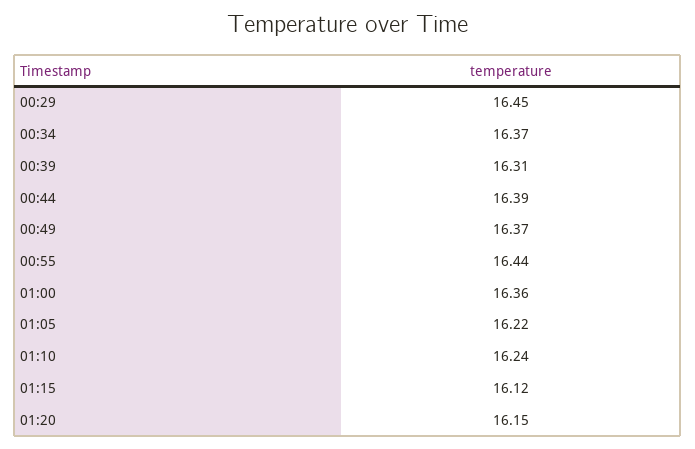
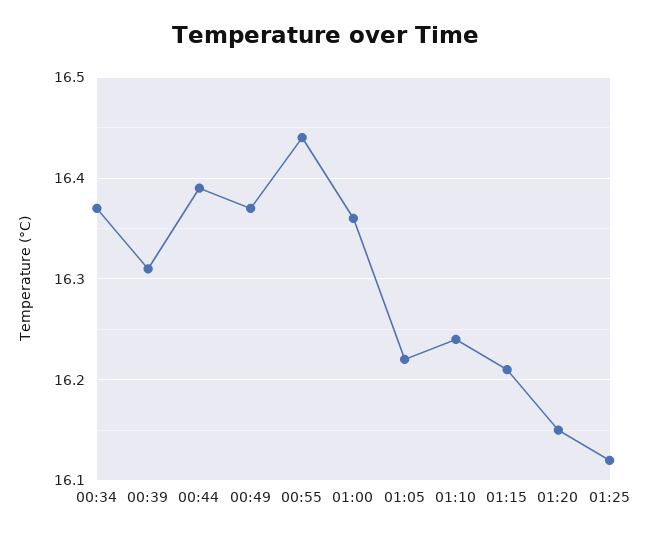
00:29: 16.45 -> none
01:15: 16.12 -> 16.21
01:25: none -> 16.12

